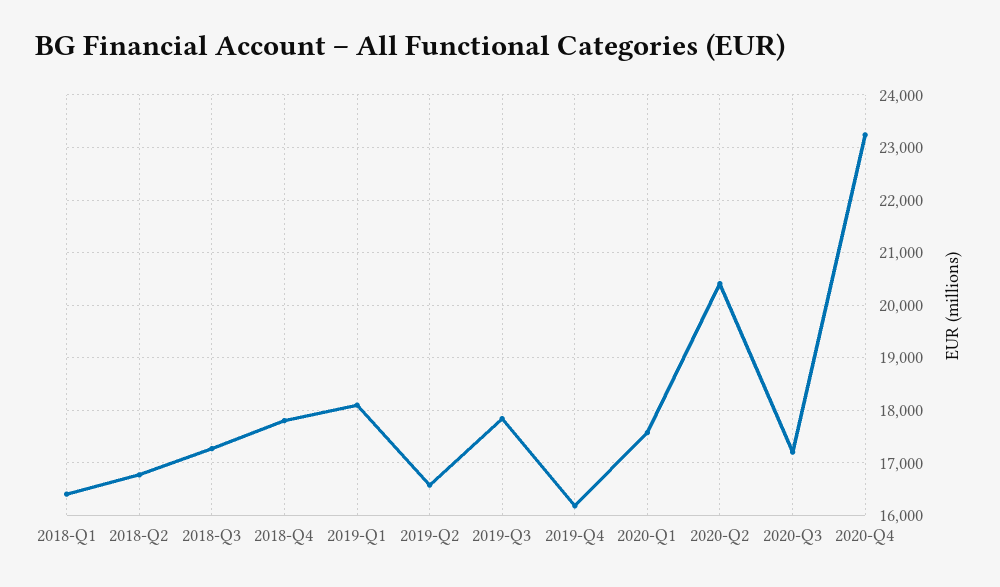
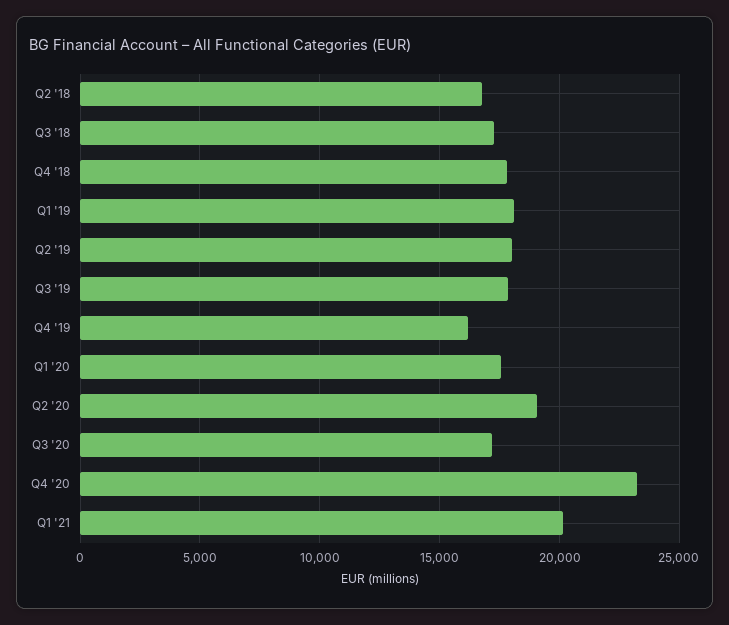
2018-Q1: 16400 -> none
2019-Q2: 16600 -> 18000
2020-Q2: 20400 -> 19000
Q1 '21: none -> 20000

